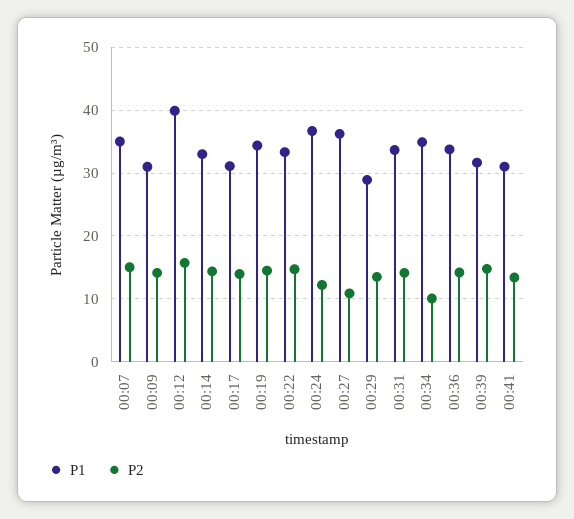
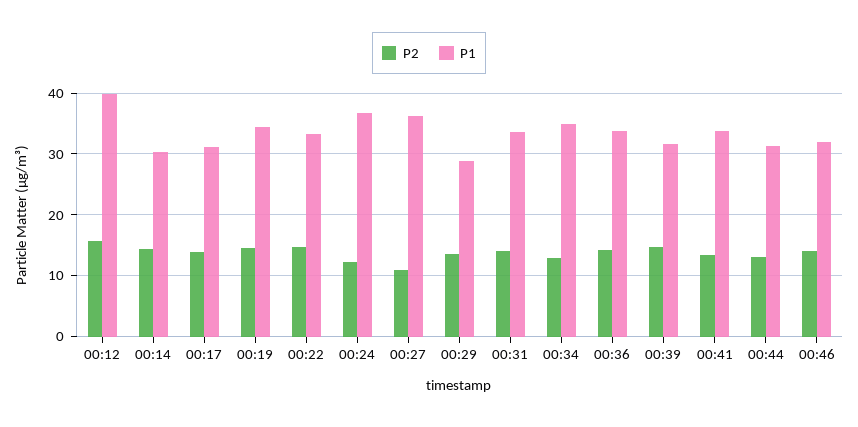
P1, 00:07: 35 -> none
P2, 00:07: 15 -> none
P1, 00:09: 31 -> none
P2, 00:09: 14 -> none
P1, 00:14: 33 -> 30
P2, 00:34: 10 -> 13
P1, 00:41: 31 -> 34
P2, 00:44: none -> 13
P1, 00:44: none -> 31
P2, 00:46: none -> 14
P1, 00:46: none -> 32

